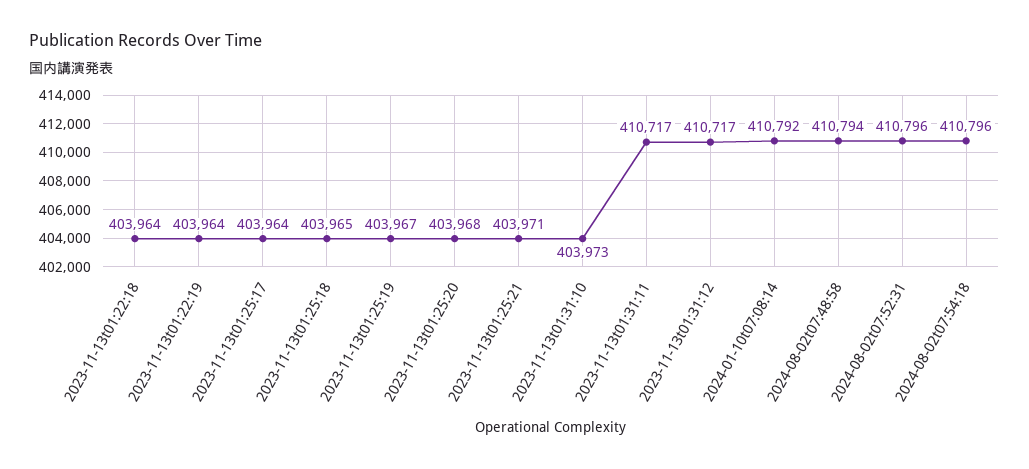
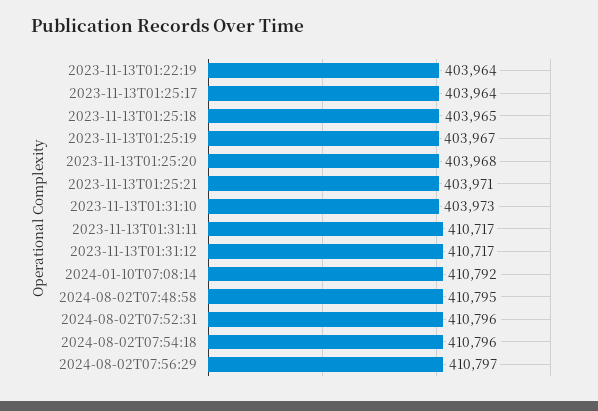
2023-11-13t01:22:18: 403964 -> none
2024-08-02t07:48:58: 410794 -> 410795
2024-08-02T07:56:29: none -> 410797

